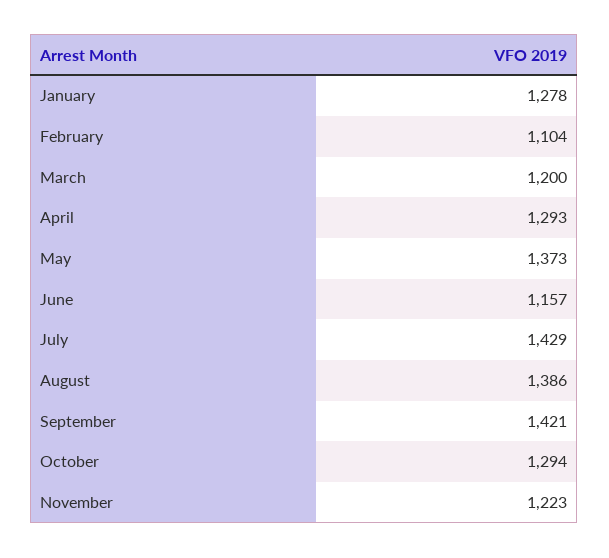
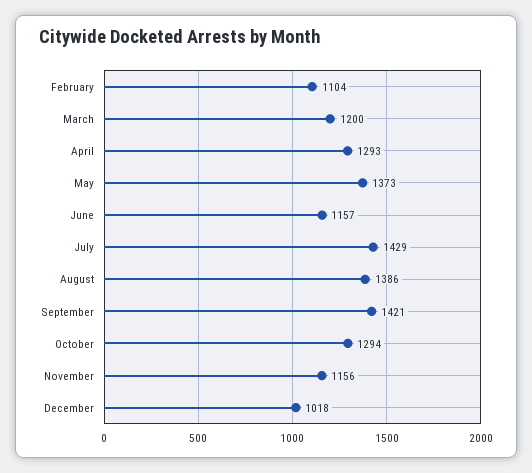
January: 1278 -> none
November: 1223 -> 1156
December: none -> 1018

